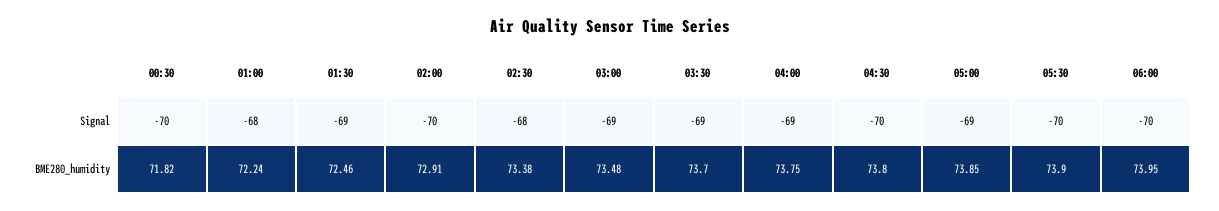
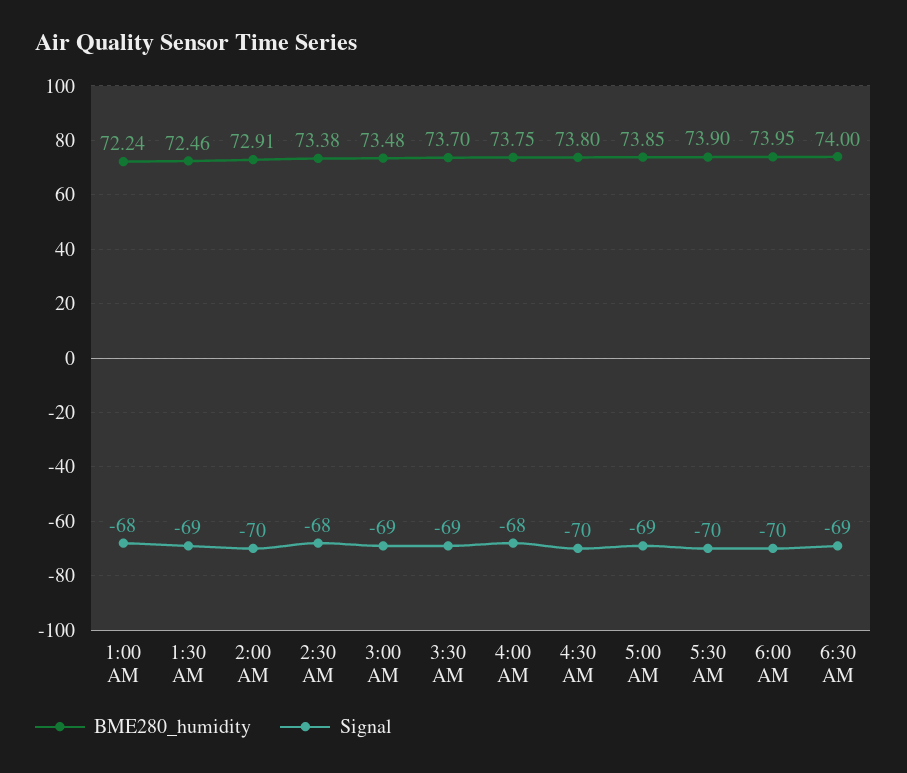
Signal, 00:30: -70 -> none
Signal, 04:00: -69 -> -68
BME280_humidity, 00:30: 71.82 -> none
BME280_humidity, 6:30 AM: none -> 74
Signal, 6:30 AM: none -> -69

